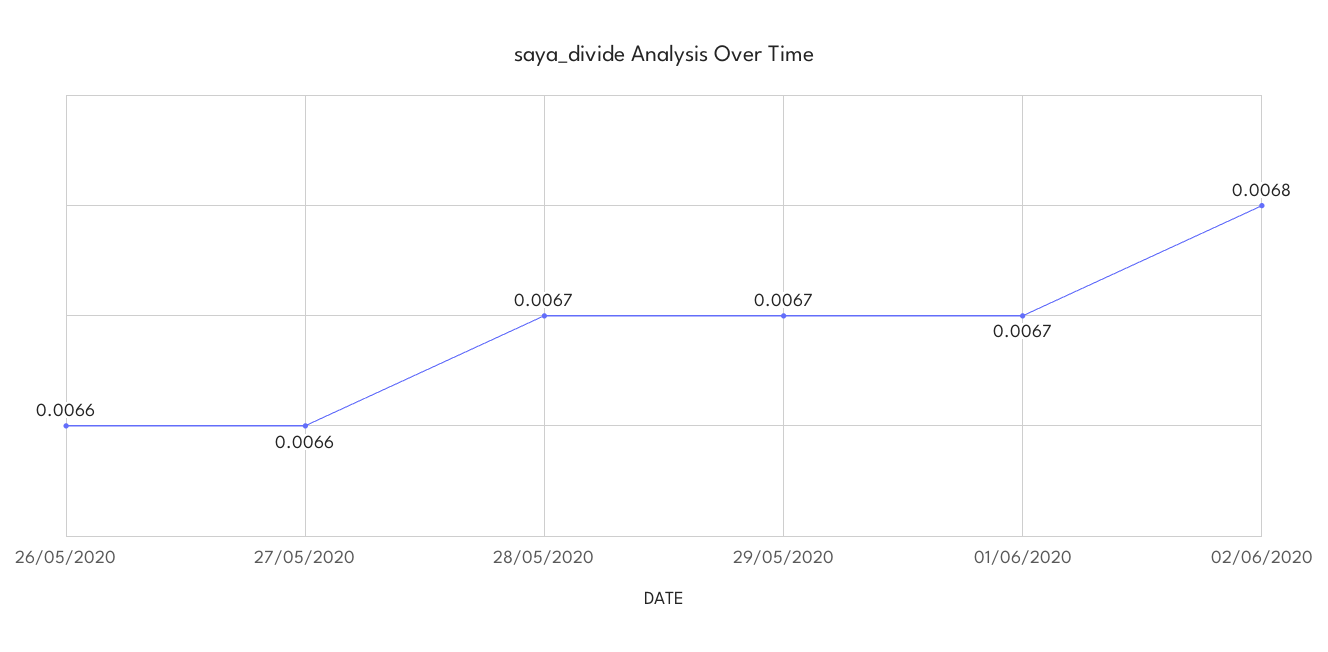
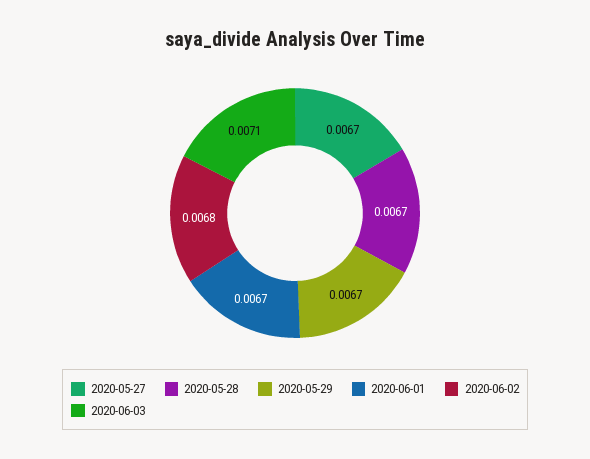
26/05/2020: 0.0066 -> none
27/05/2020: 0.0066 -> 0.0067
2020-06-03: none -> 0.0071

